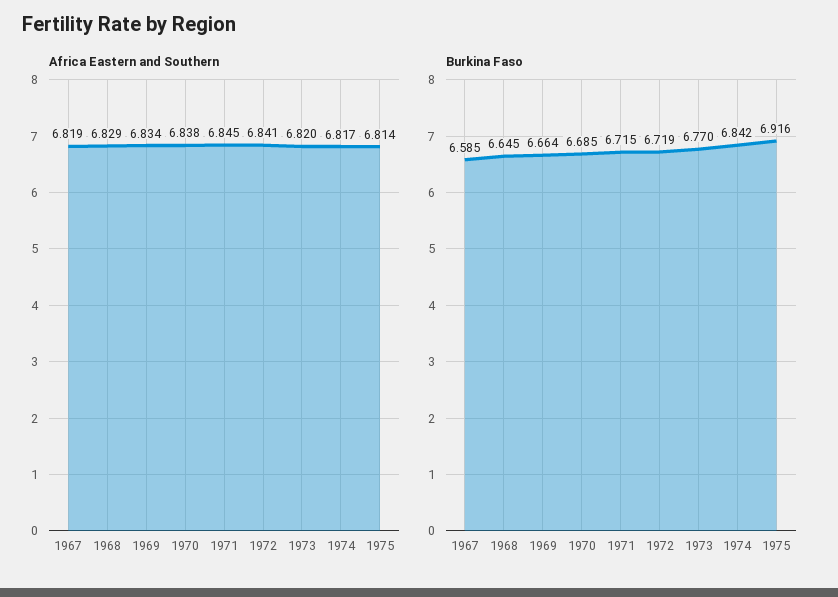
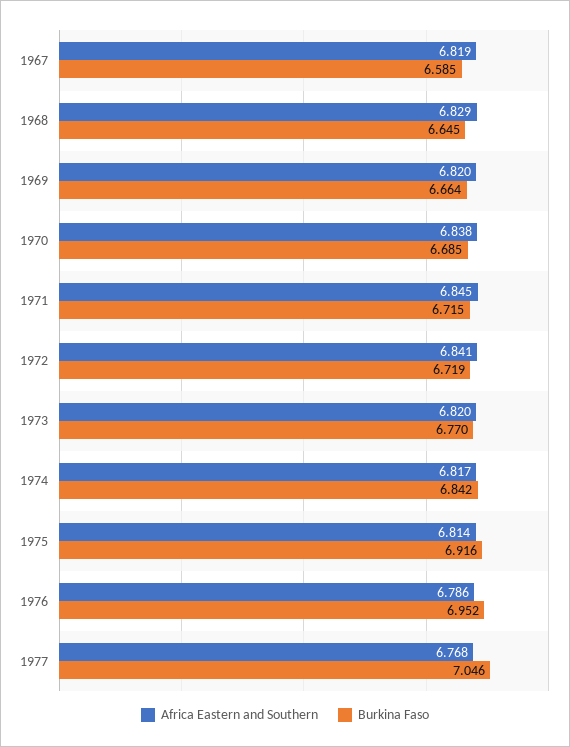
Africa Eastern and Southern, 1969: 6.834 -> 6.82
Africa Eastern and Southern, 1976: none -> 6.786
Burkina Faso, 1976: none -> 6.952
Africa Eastern and Southern, 1977: none -> 6.768
Burkina Faso, 1977: none -> 7.046

